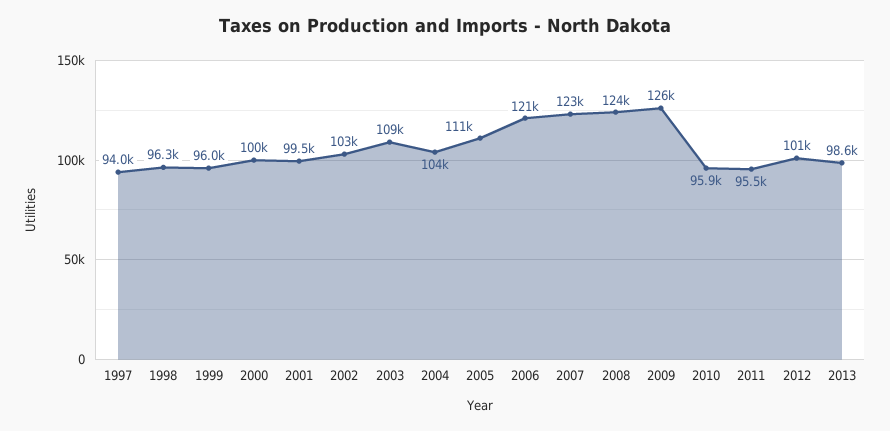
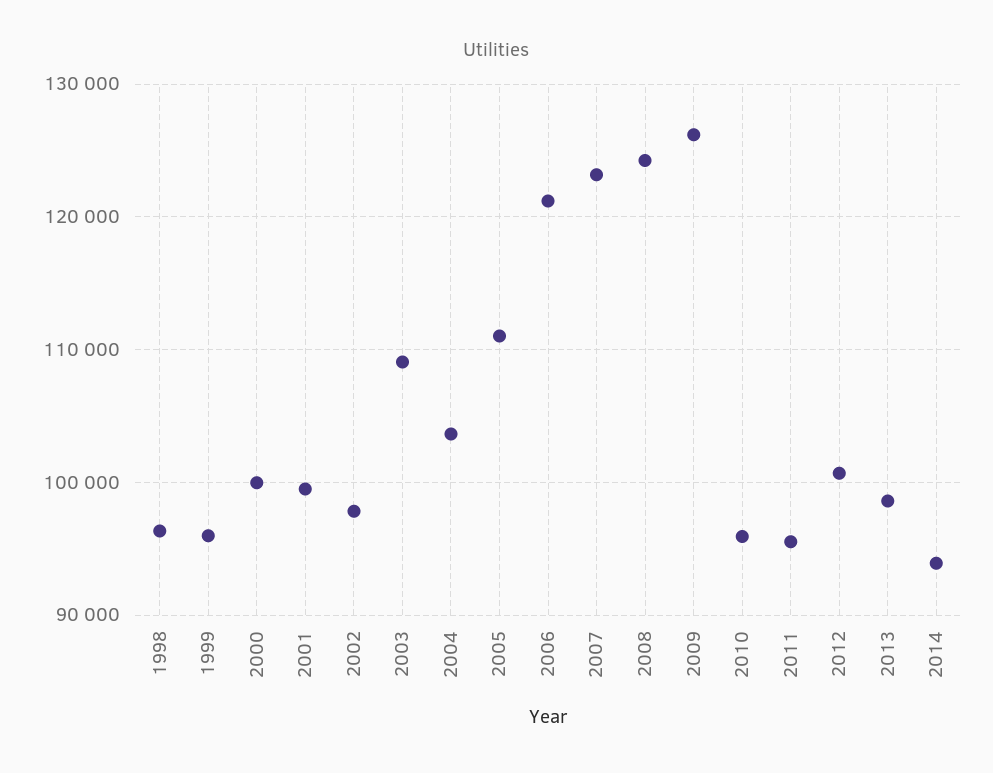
1997: 94000 -> none
2002: 103000 -> 98000
2014: none -> 94000

